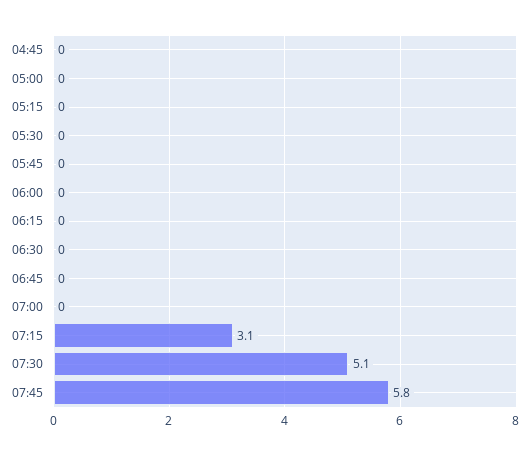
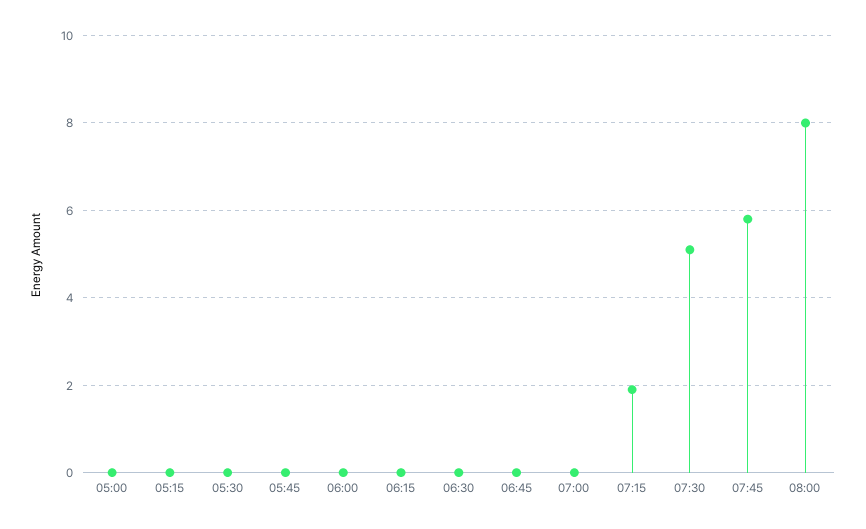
04:45: 0 -> none
07:15: 3.1 -> 2
08:00: none -> 8

